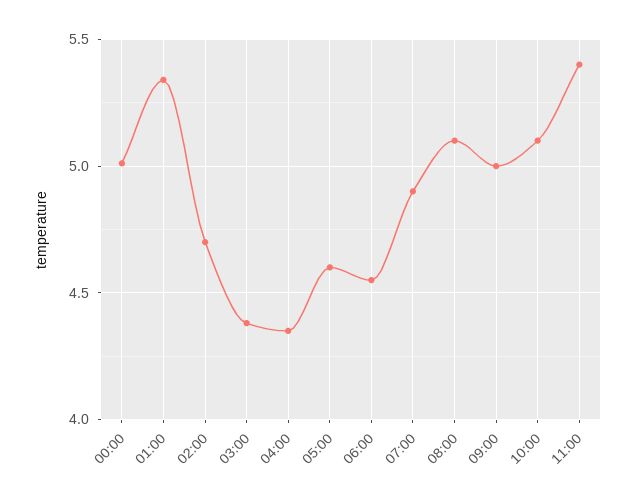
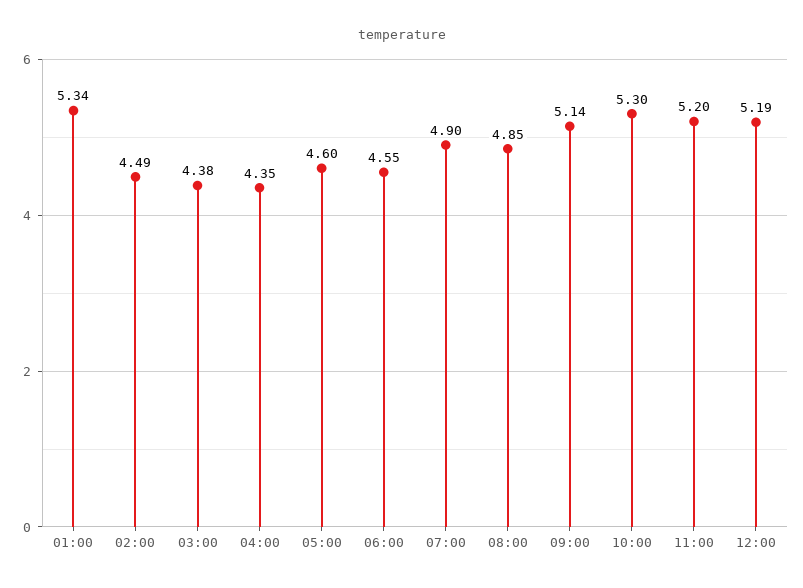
00:00: 5 -> none
02:00: 4.7 -> 4.49
08:00: 5.1 -> 4.85
09:00: 5 -> 5.14
10:00: 5.1 -> 5.3
11:00: 5.4 -> 5.2
12:00: none -> 5.19

